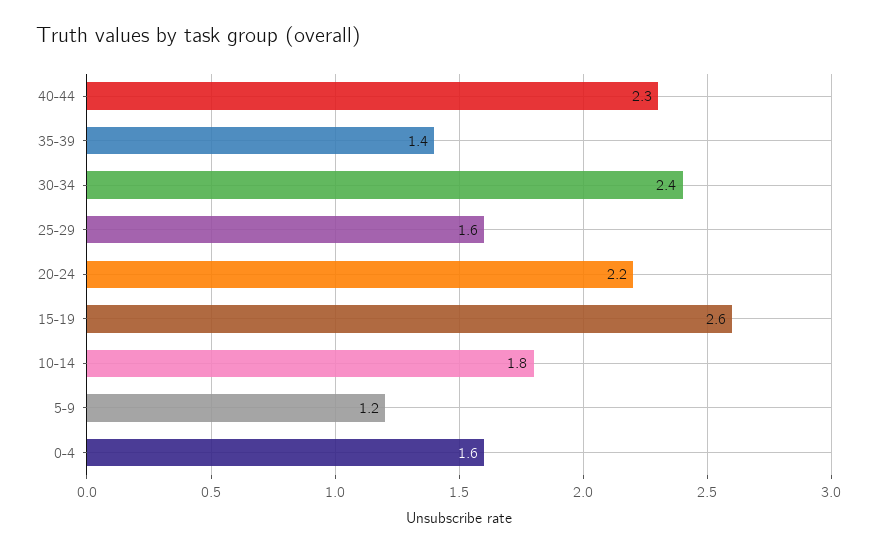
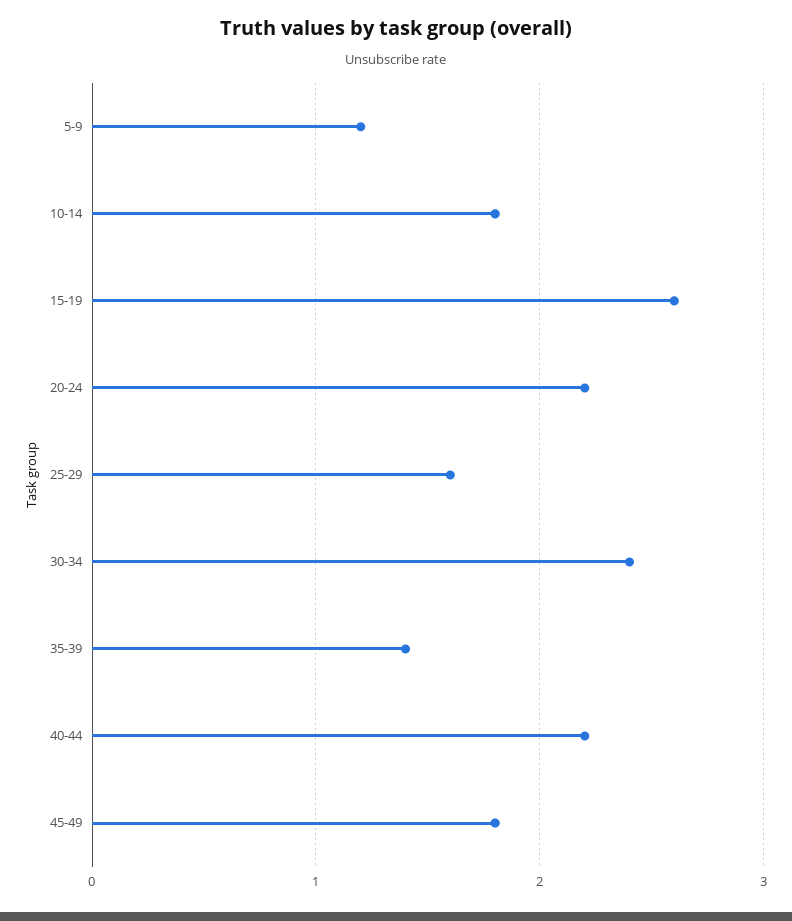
40-44: 2.3 -> 2.2
0-4: 1.6 -> none
45-49: none -> 1.8

